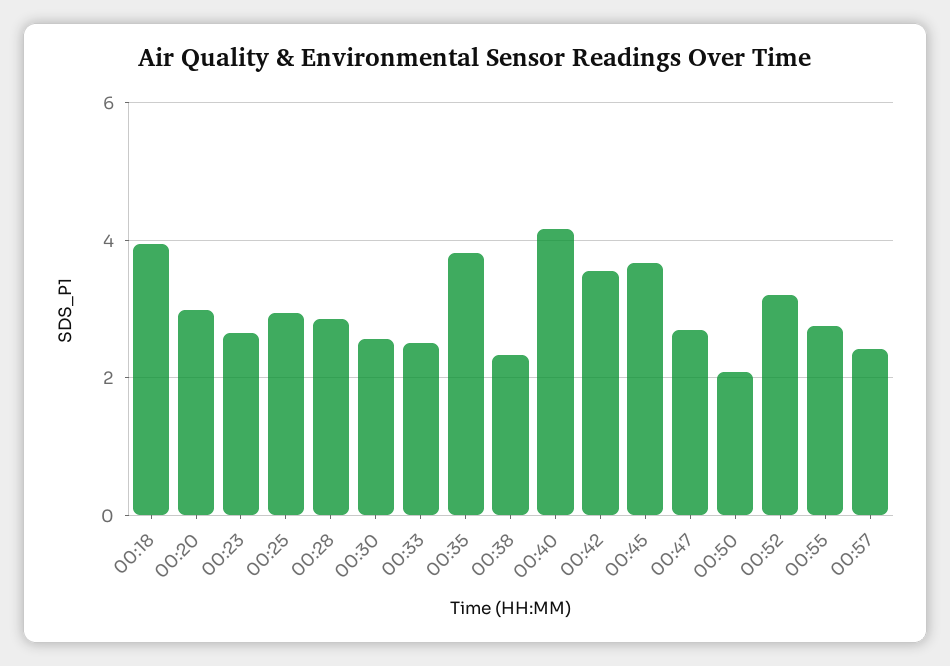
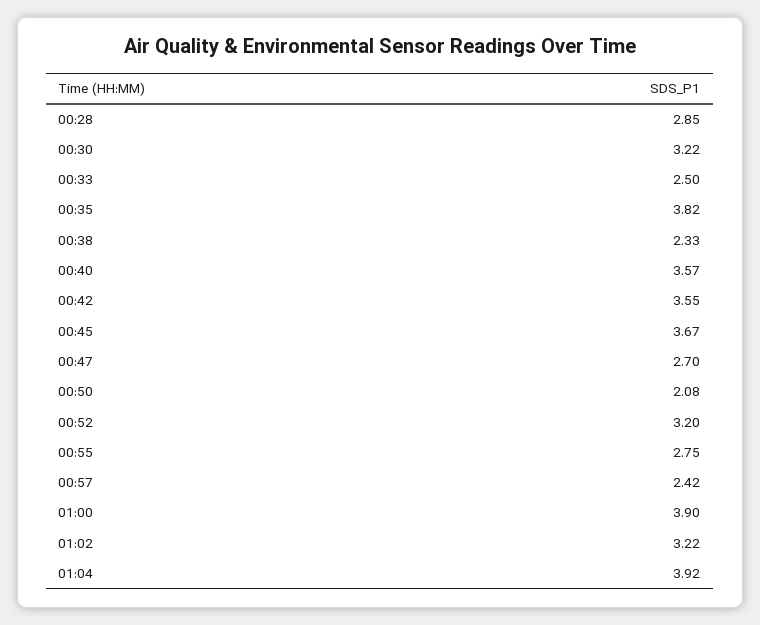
00:18: 4 -> none
00:20: 3 -> none
00:23: 2.6 -> none
00:25: 3 -> none
00:30: 2.6 -> 3.22
00:40: 4.2 -> 3.57
01:00: none -> 3.9
01:02: none -> 3.22
01:04: none -> 3.92

